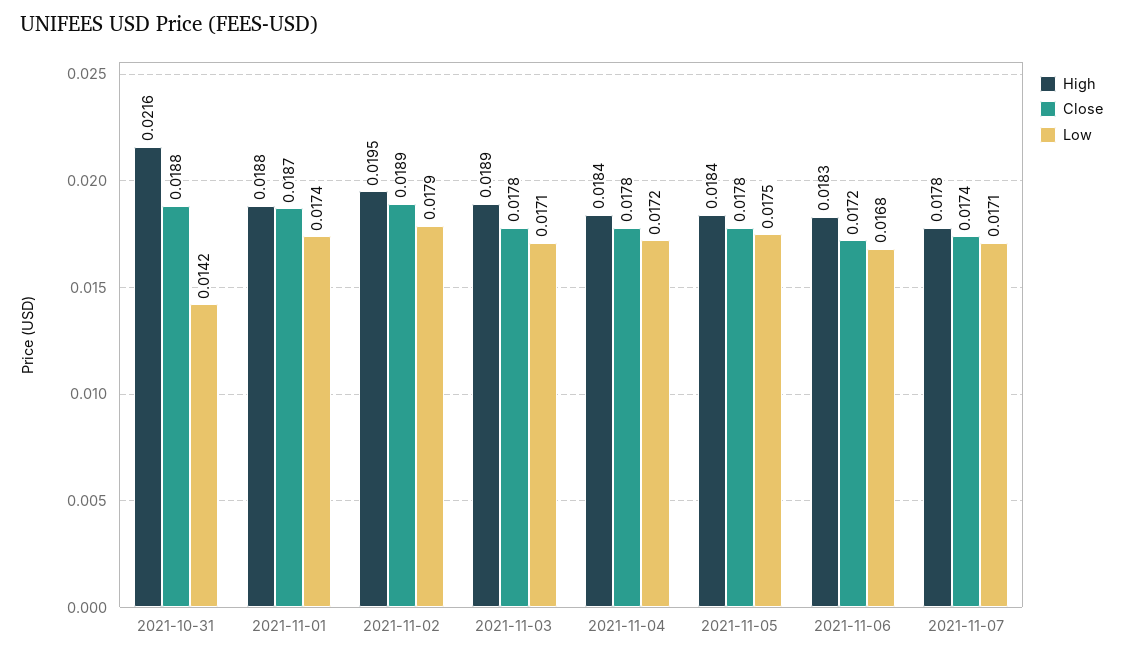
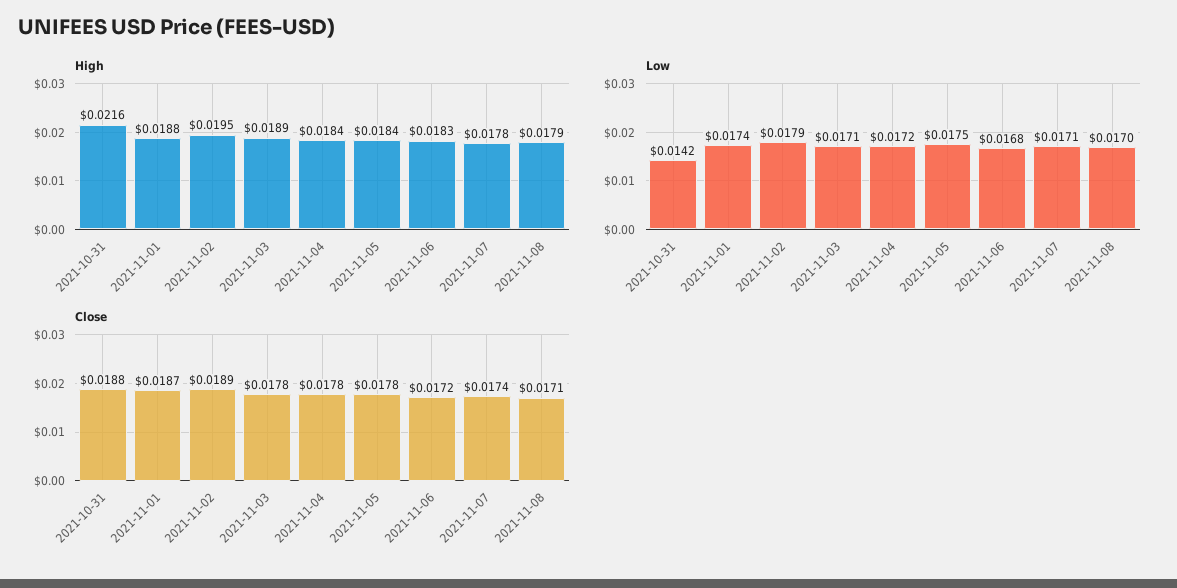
High, 2021-11-08: none -> 0.0179
Low, 2021-11-08: none -> 0.017
Close, 2021-11-08: none -> 0.0171

